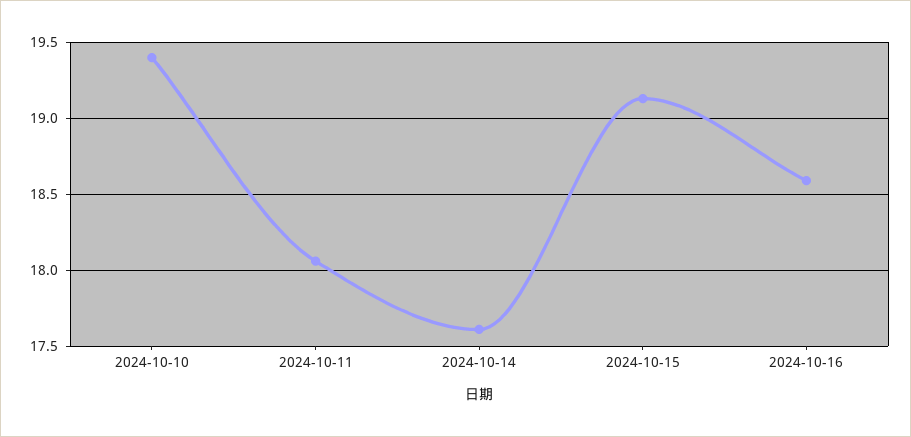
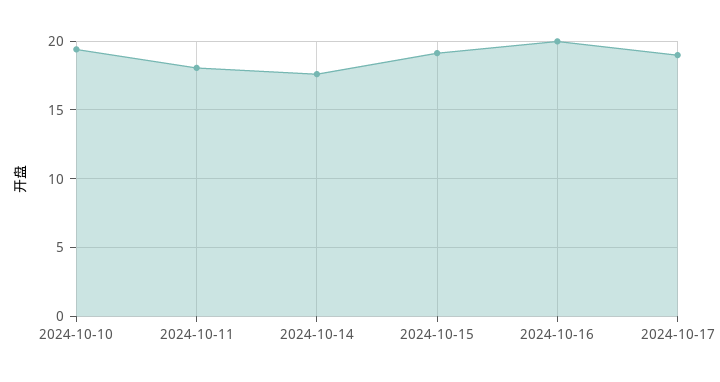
2024-10-16: 18.6 -> 20
2024-10-17: none -> 19

